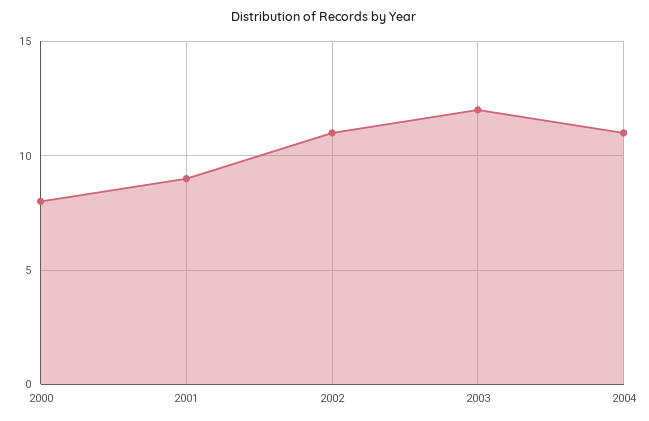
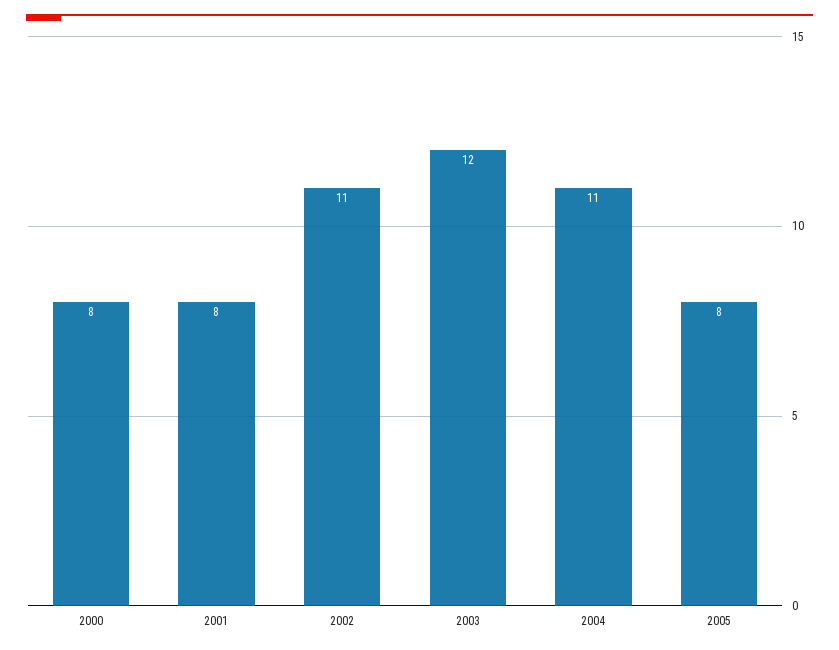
2001: 9 -> 8
2005: none -> 8

